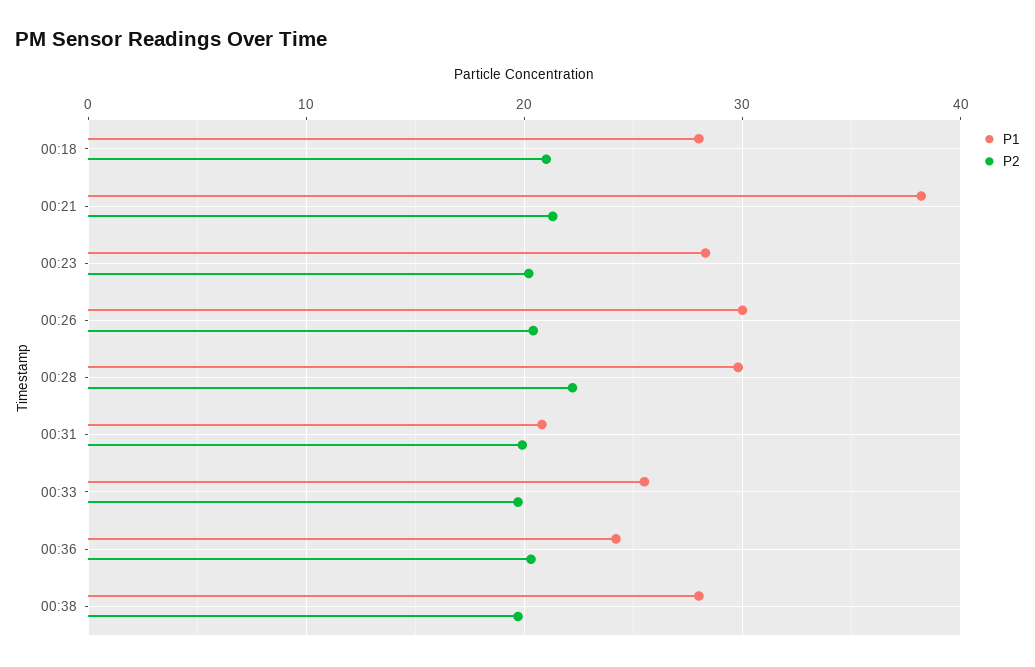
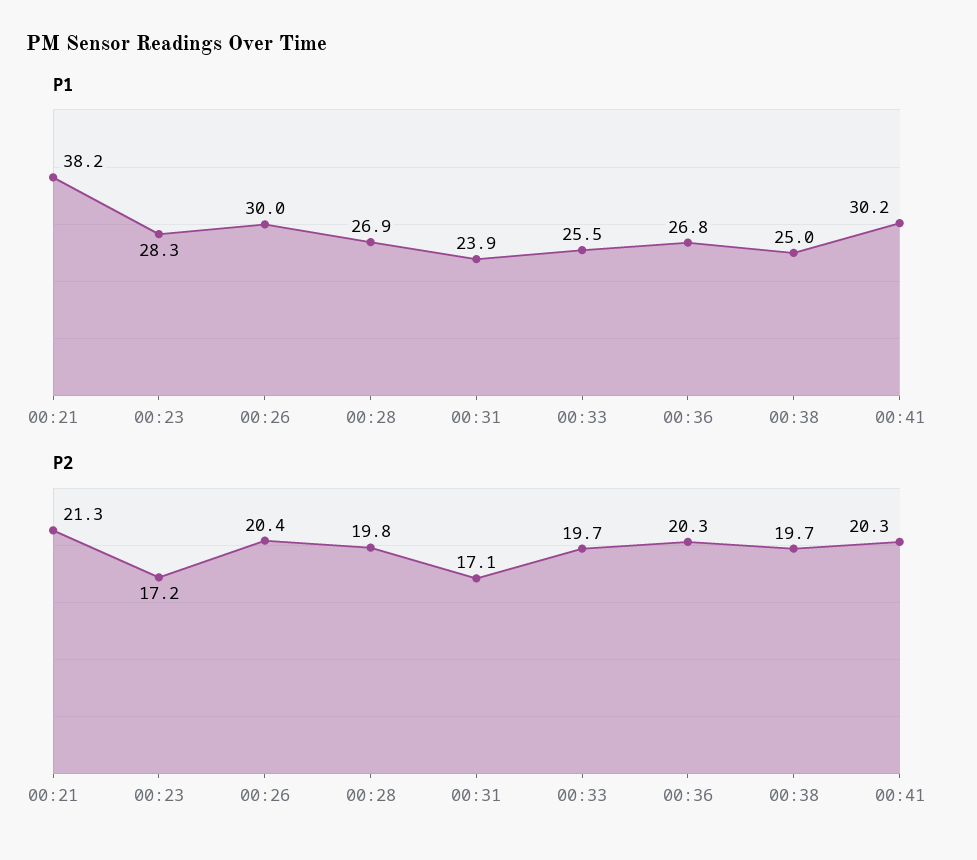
P1, 00:18: 28 -> none
P2, 00:18: 21 -> none
P2, 00:23: 20 -> 17.2
P1, 00:28: 30 -> 26.9
P2, 00:28: 22 -> 19.8
P1, 00:31: 21 -> 23.9
P2, 00:31: 20 -> 17.1
P1, 00:36: 24 -> 26.8
P1, 00:38: 28 -> 25
P1, 00:41: none -> 30.2
P2, 00:41: none -> 20.3

